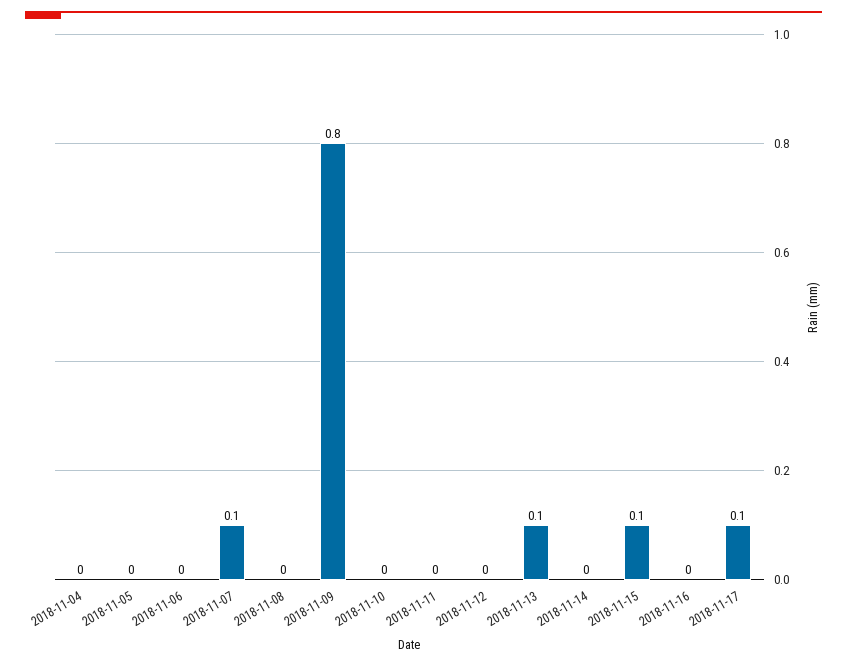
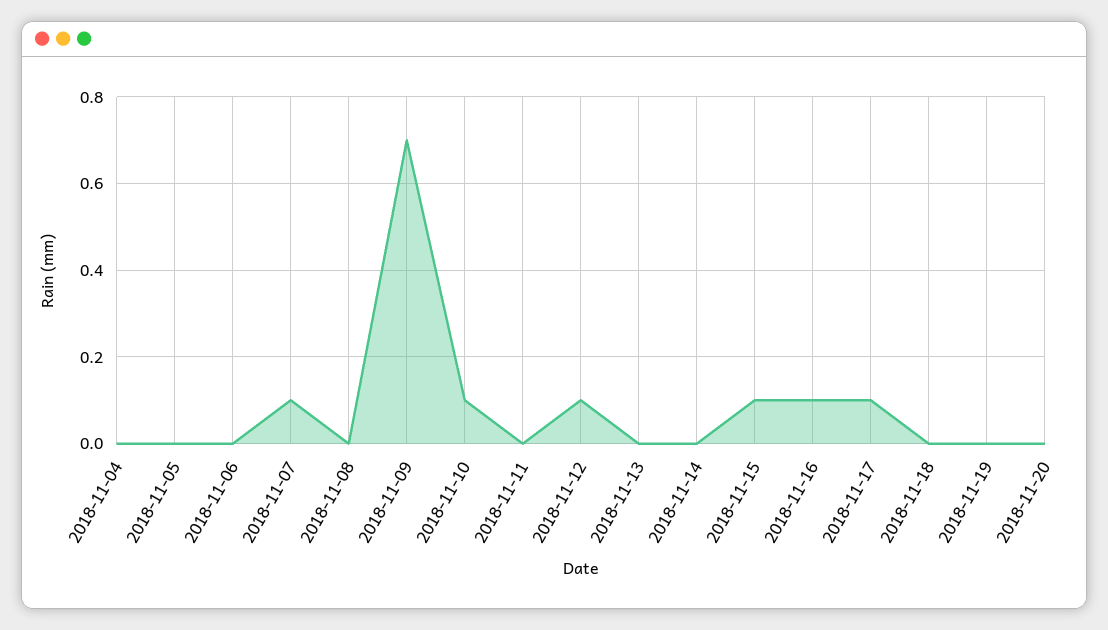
2018-11-09: 0.8 -> 0.7
2018-11-10: 0 -> 0.1
2018-11-12: 0 -> 0.1
2018-11-13: 0.1 -> 0
2018-11-16: 0 -> 0.1
2018-11-18: none -> 0
2018-11-19: none -> 0
2018-11-20: none -> 0

